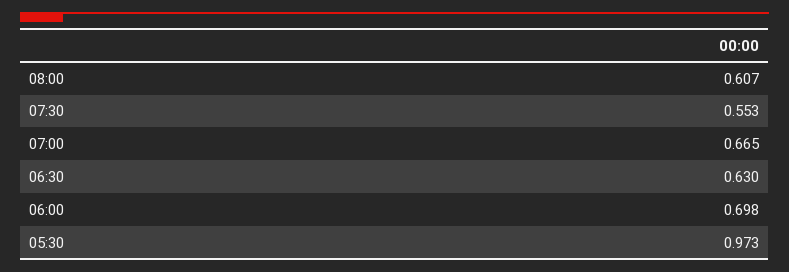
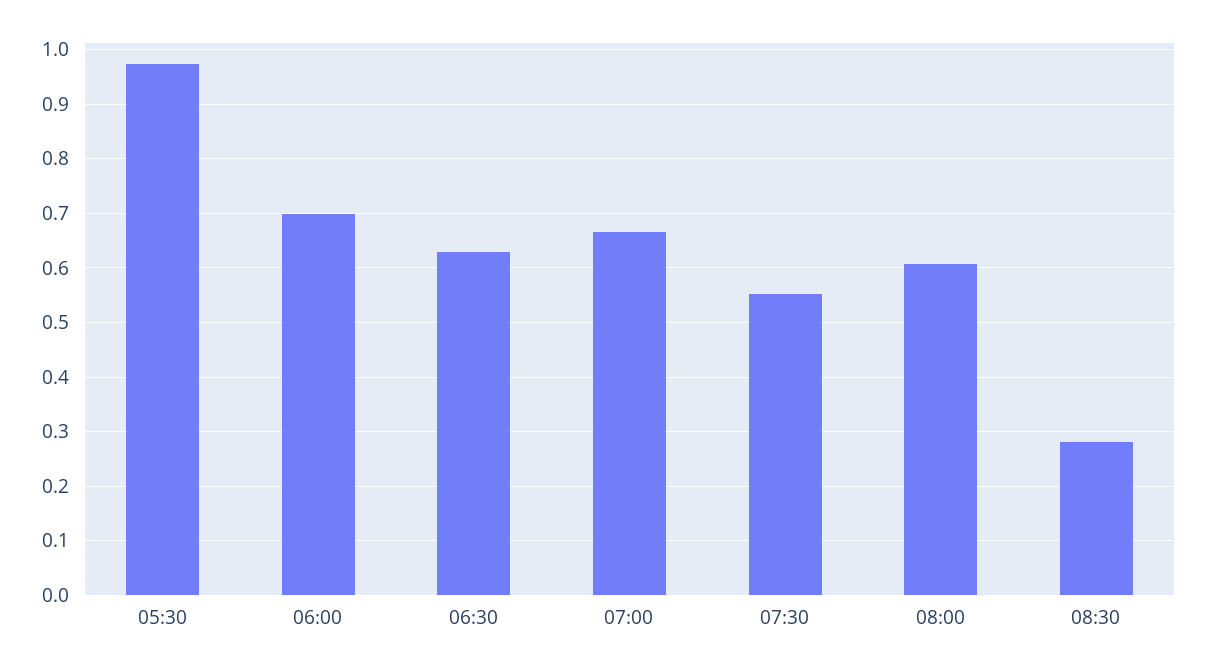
08:30: none -> 0.28

